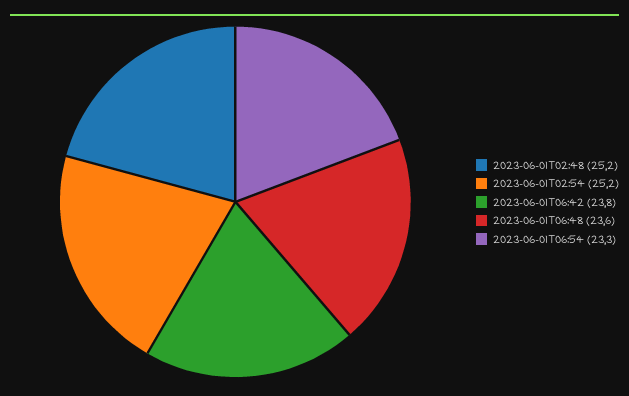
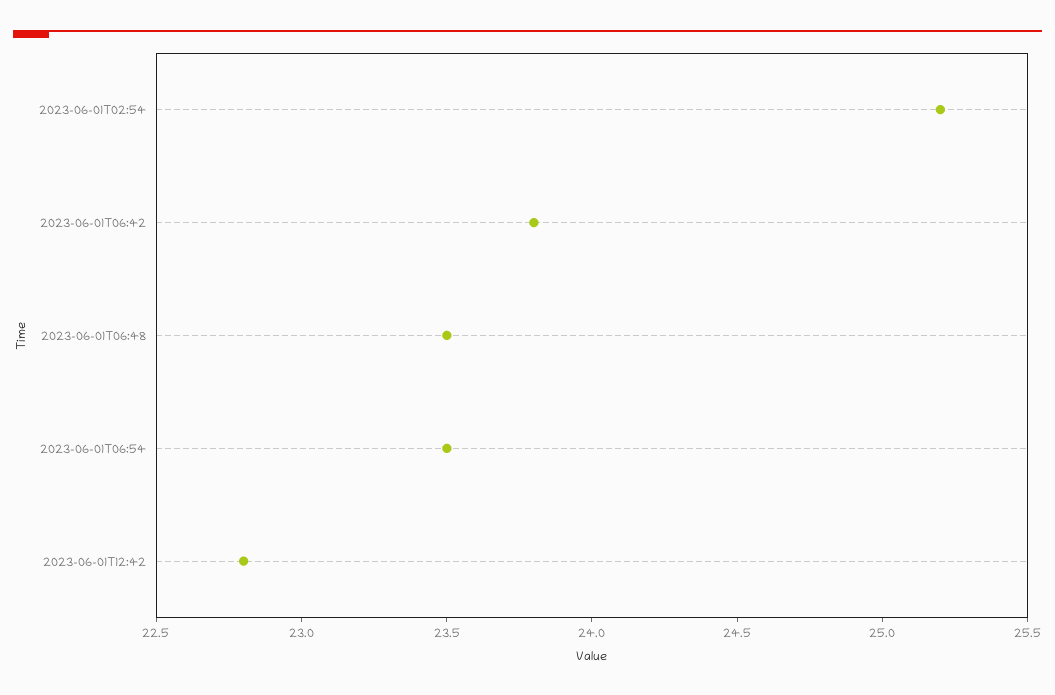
2023-06-01T02:48: 25.2 -> none
2023-06-01T06:48: 23.6 -> 23.5
2023-06-01T06:54: 23.3 -> 23.5
2023-06-01T12:42: none -> 22.8

